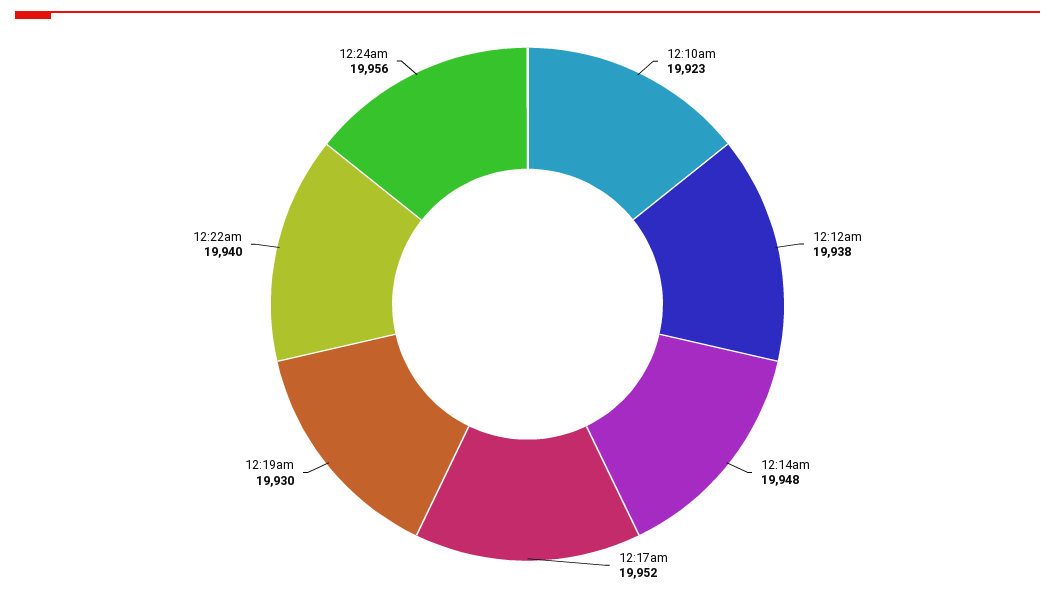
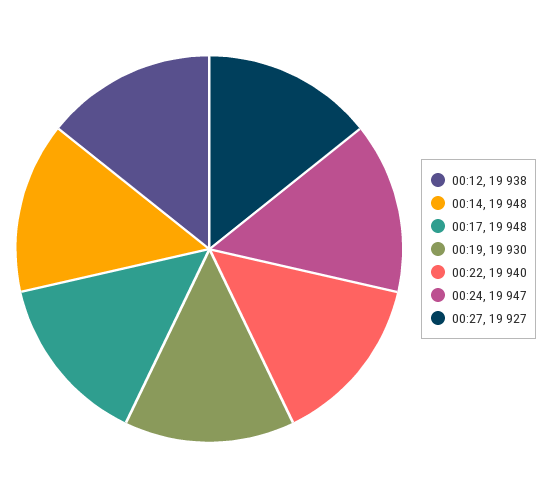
12:10am: 19923 -> none
12:17am: 19952 -> 19948
12:24am: 19956 -> 19947
00:27: none -> 19927

